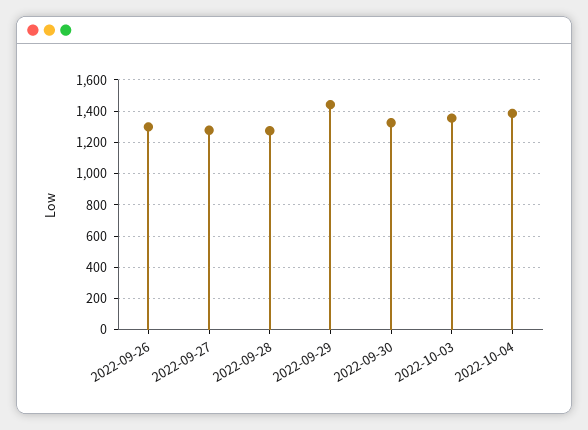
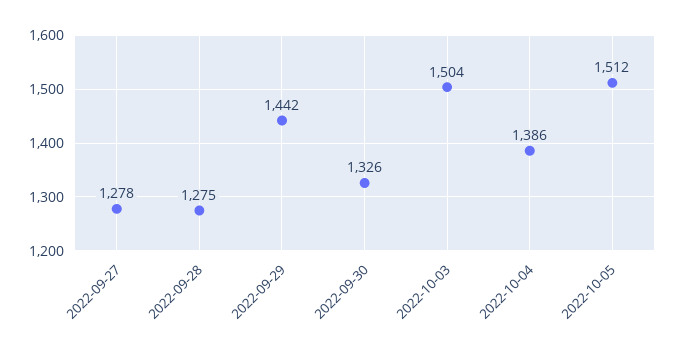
2022-09-26: 1300 -> none
2022-10-03: 1350 -> 1504
2022-10-05: none -> 1512

